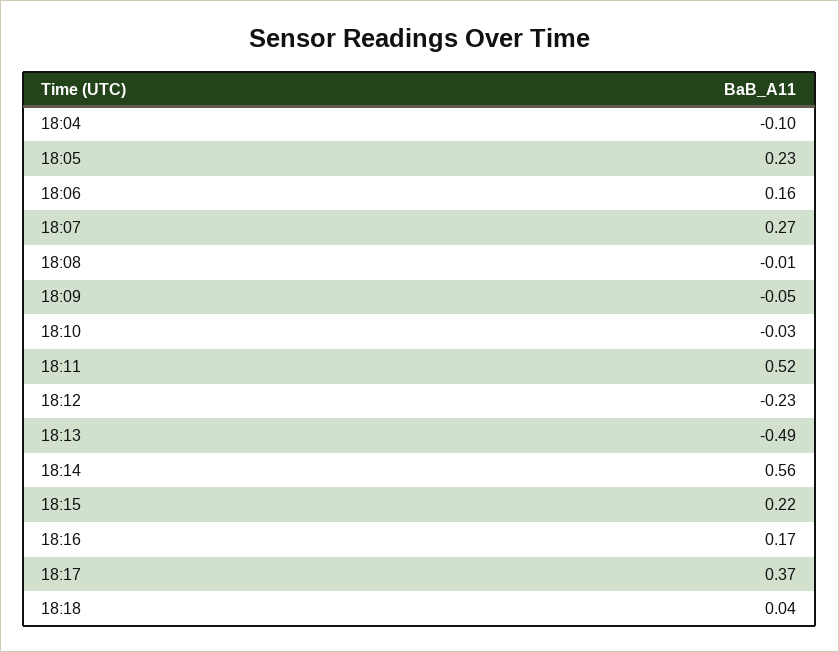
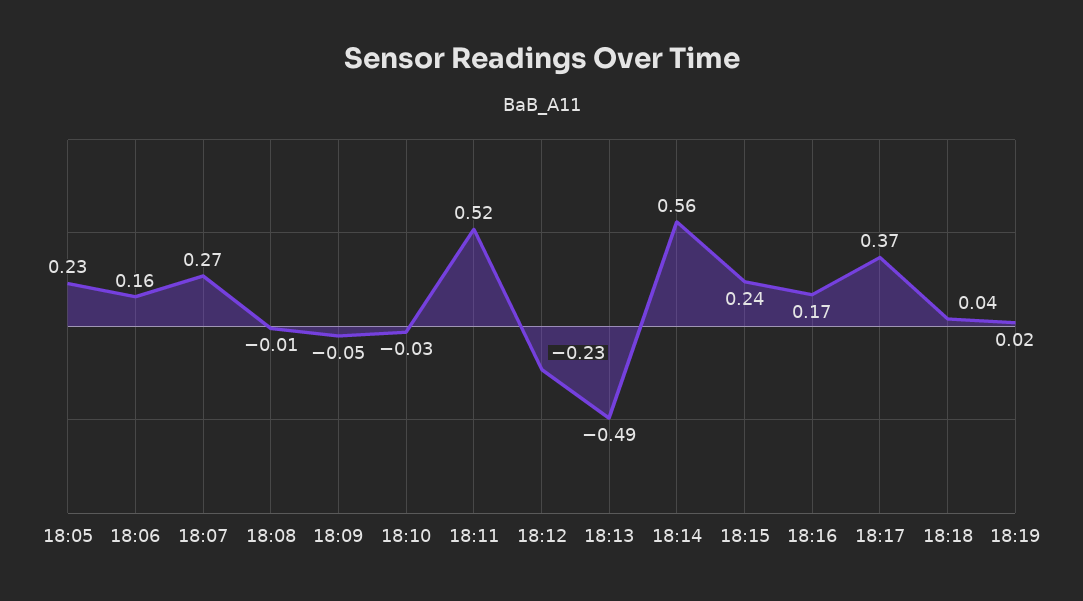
18:04: -0.1 -> none
18:15: 0.22 -> 0.24
18:19: none -> 0.02

